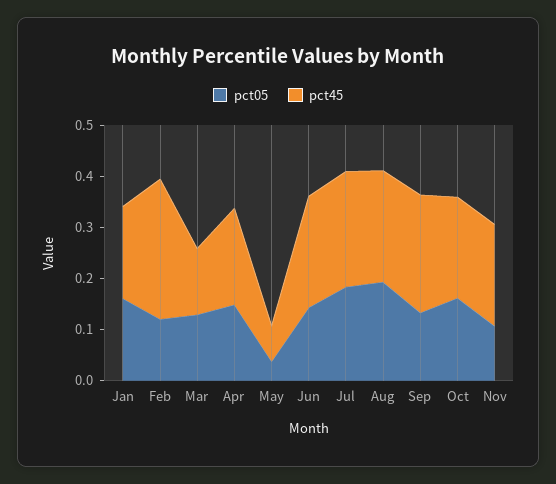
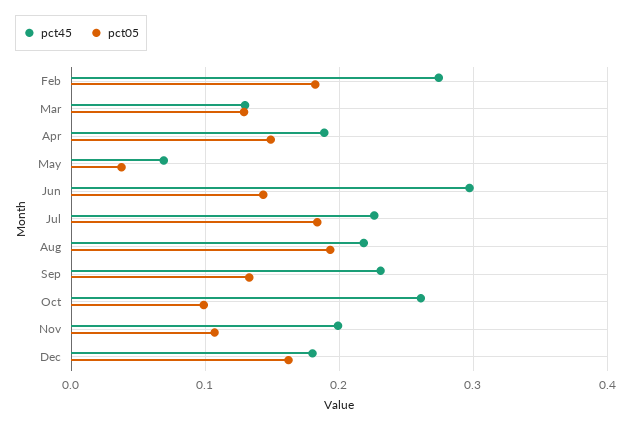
pct05, Jan: 0.16 -> none
pct45, Jan: 0.18 -> none
pct05, Feb: 0.12 -> 0.18
pct45, Jun: 0.22 -> 0.3
pct05, Oct: 0.16 -> 0.1
pct45, Oct: 0.2 -> 0.26
pct45, Dec: none -> 0.18
pct05, Dec: none -> 0.16

